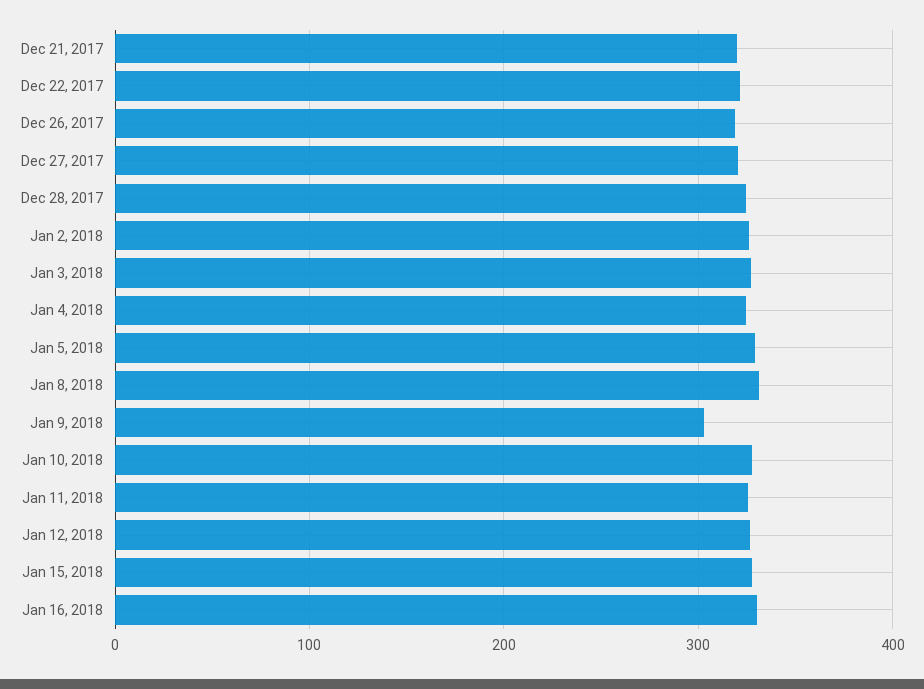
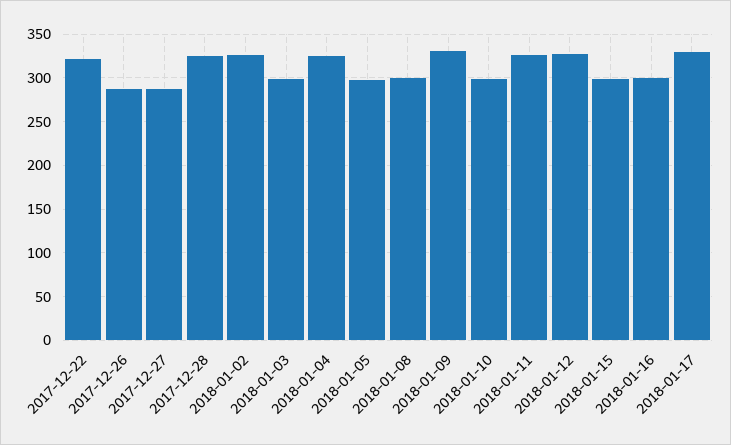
Dec 21, 2017: 320 -> none
Dec 26, 2017: 320 -> 290
Dec 27, 2017: 320 -> 290
Jan 3, 2018: 330 -> 300
Jan 5, 2018: 330 -> 300
Jan 8, 2018: 330 -> 300
Jan 9, 2018: 300 -> 330
Jan 10, 2018: 330 -> 300
Jan 15, 2018: 330 -> 300
Jan 16, 2018: 330 -> 300
2018-01-17: none -> 330

